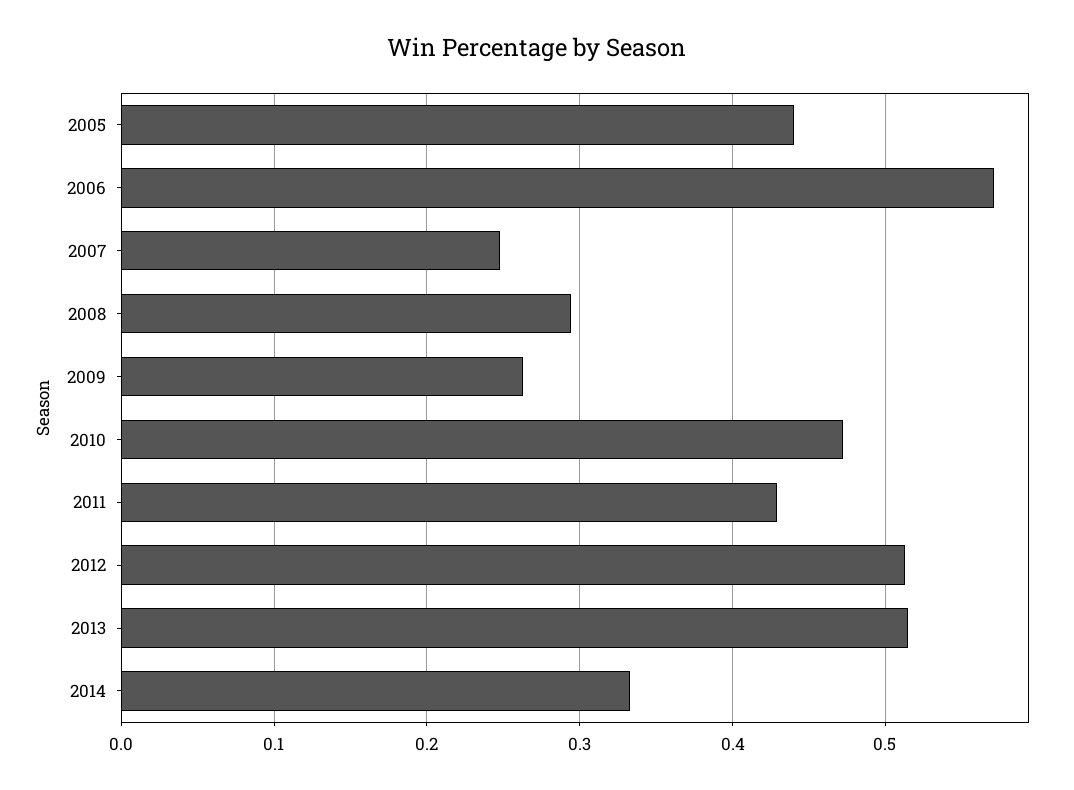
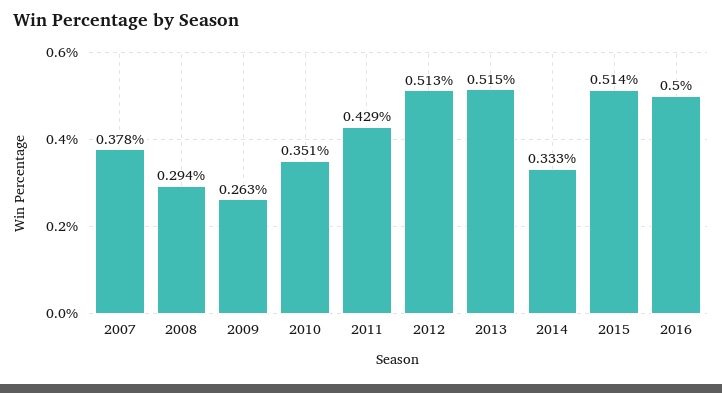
2005: 0.44 -> none
2006: 0.57 -> none
2007: 0.25 -> 0.378
2010: 0.47 -> 0.351
2015: none -> 0.514
2016: none -> 0.5

